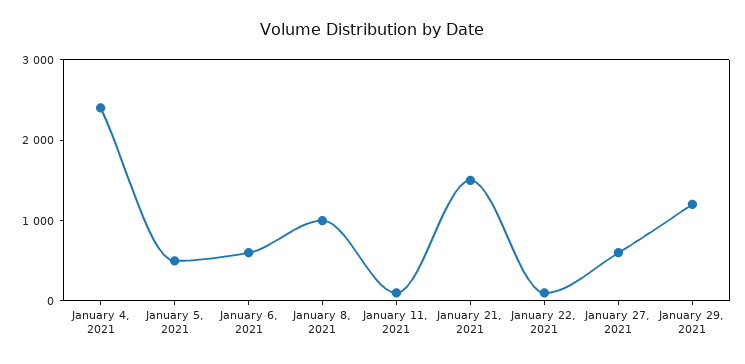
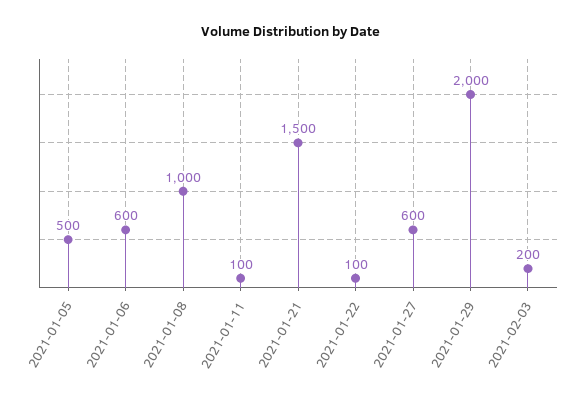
January 4, 2021: 2400 -> none
January 29, 2021: 1200 -> 2000
2021-02-03: none -> 200

